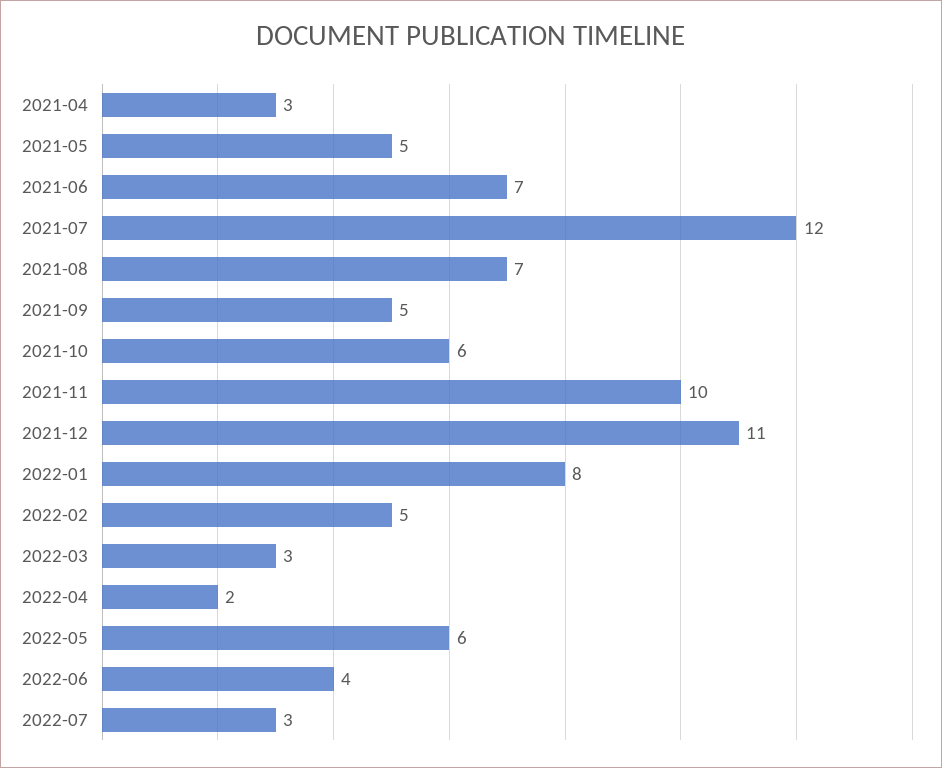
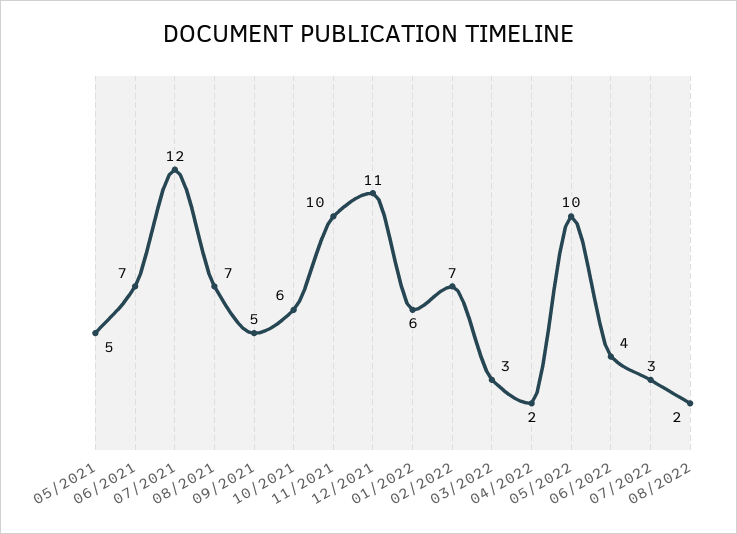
2021-04: 3 -> none
2022-01: 8 -> 6
2022-02: 5 -> 7
2022-05: 6 -> 10
08/2022: none -> 2

